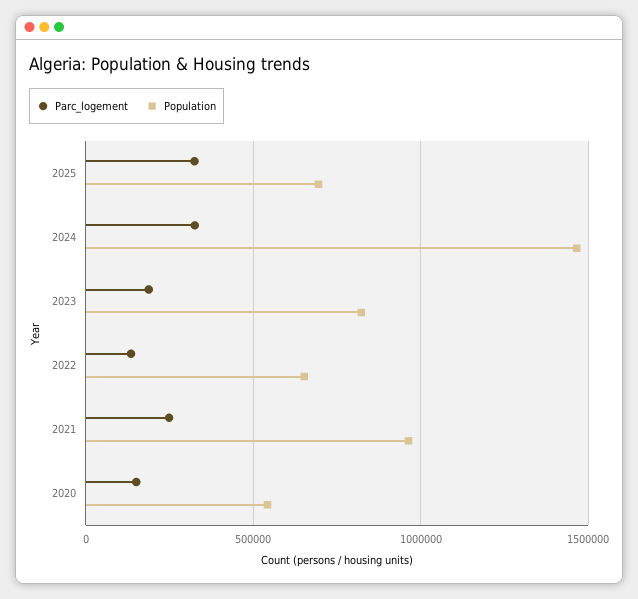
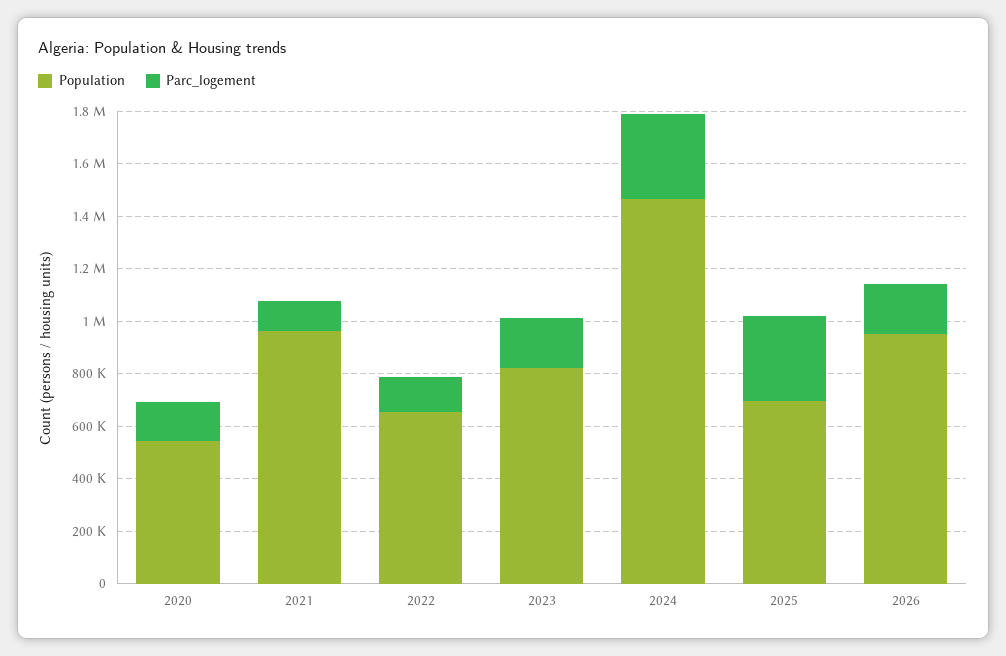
Parc_logement, 2021: 250000 -> 100000
Population, 2026: none -> 950000
Parc_logement, 2026: none -> 200000

